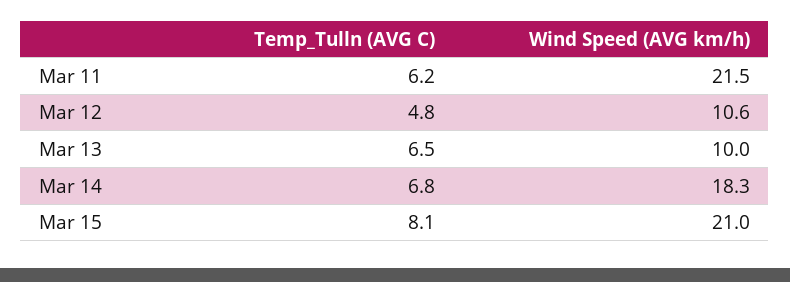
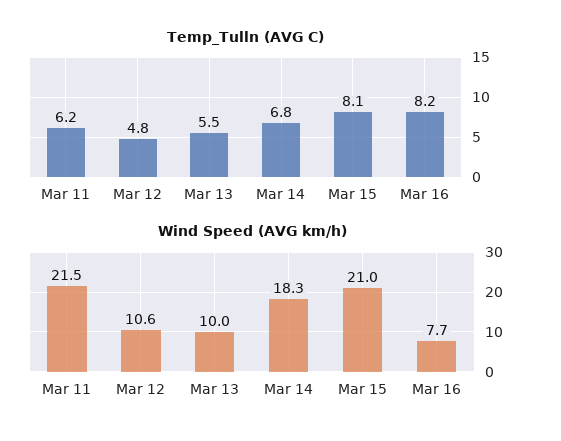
Temp_Tulln (AVG C), Mar 13: 6.5 -> 5.5
Temp_Tulln (AVG C), Mar 16: none -> 8.2
Wind Speed (AVG km/h), Mar 16: none -> 7.7

